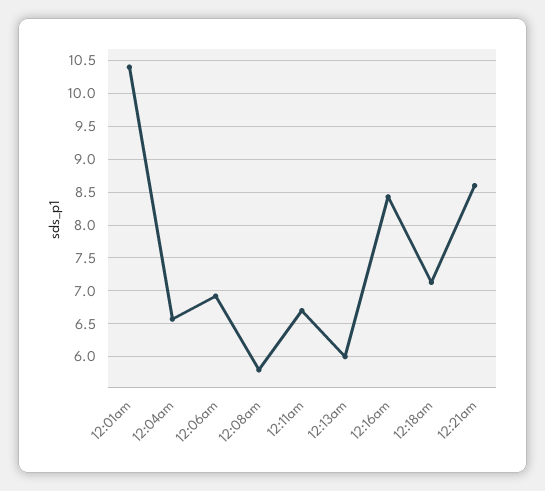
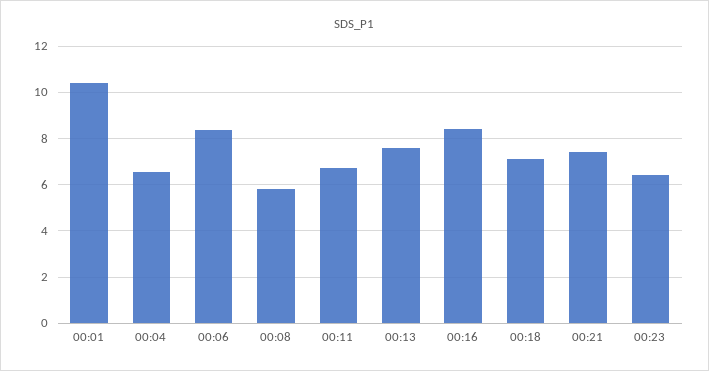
12:06am: 6.9 -> 8.5
12:13am: 6 -> 7.5
12:21am: 8.6 -> 7.5
00:23: none -> 6.5

